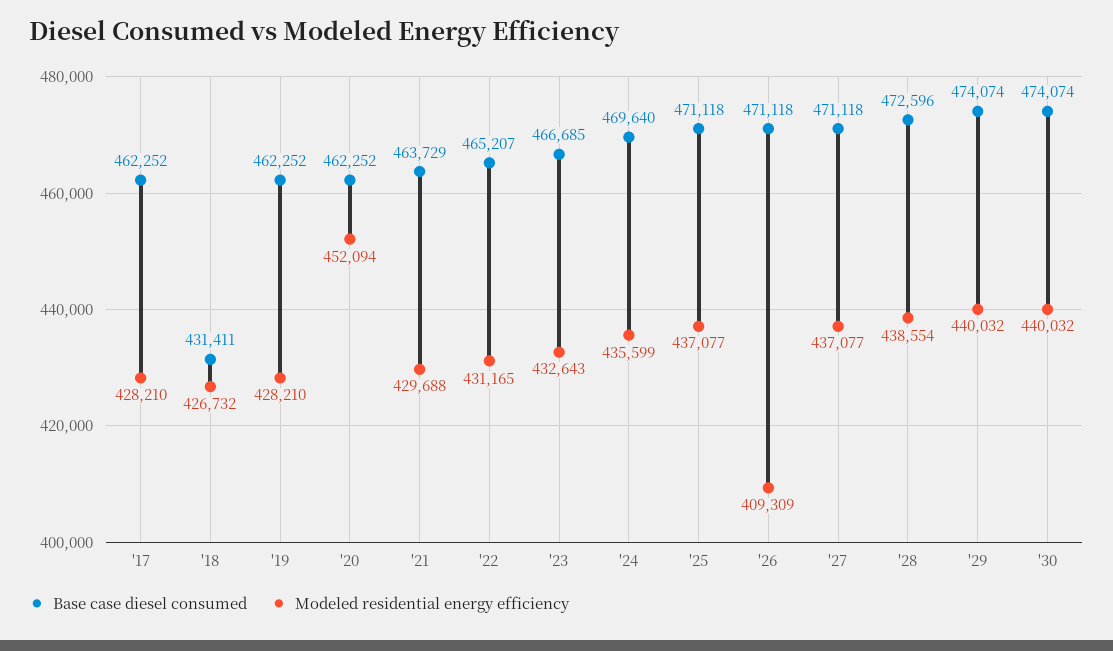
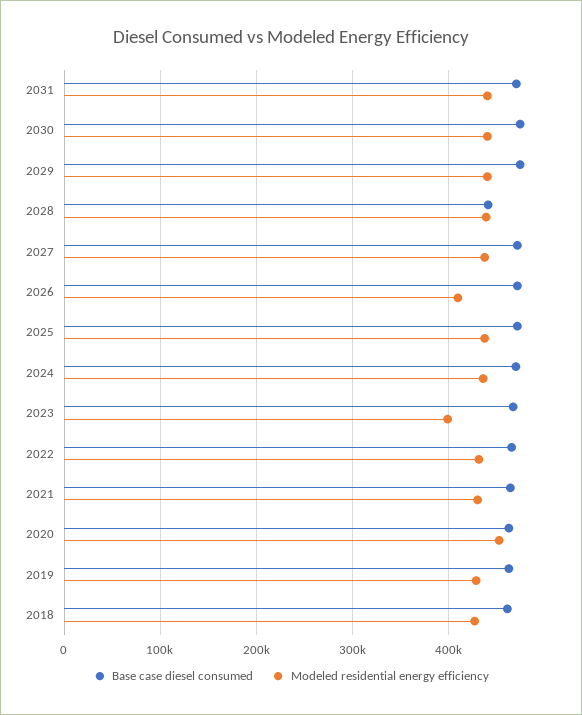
Base case diesel consumed, '17: 462252 -> none
Modeled residential energy efficiency, '17: 428210 -> none
Base case diesel consumed, '18: 431411 -> 460000
Modeled residential energy efficiency, '23: 432643 -> 400000
Base case diesel consumed, '28: 472596 -> 440000
Base case diesel consumed, 2031: none -> 470000
Modeled residential energy efficiency, 2031: none -> 440000

